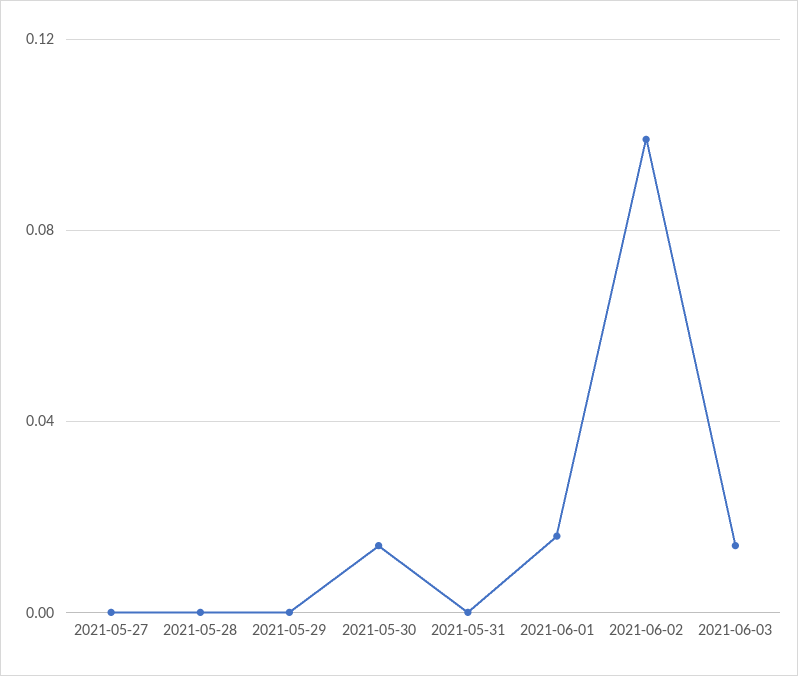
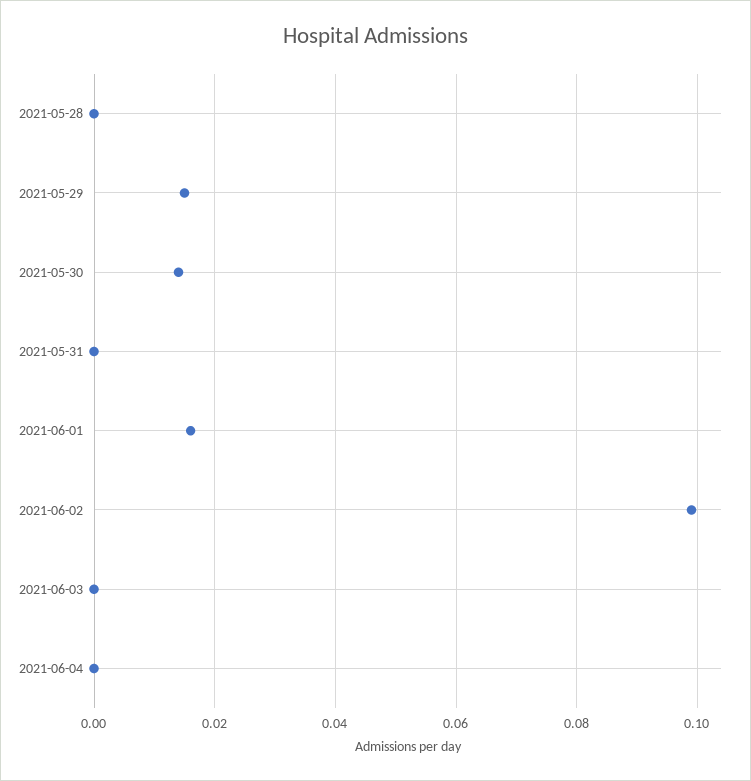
2021-05-27: 0 -> none
2021-05-29: 0 -> 0.015
2021-06-03: 0.015 -> 0
2021-06-04: none -> 0

